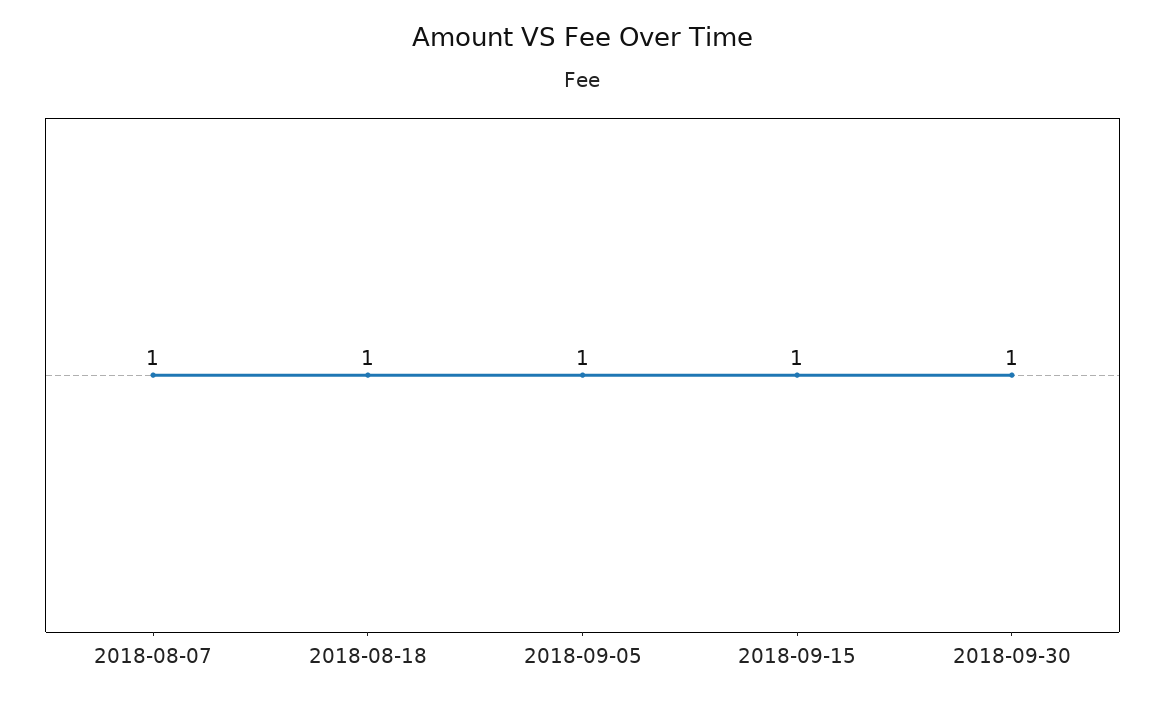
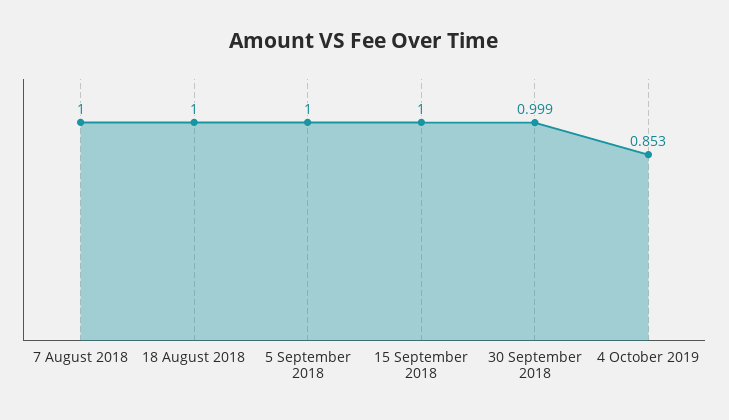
2018-09-30: 1 -> 0.999
4 October 2019: none -> 0.853

